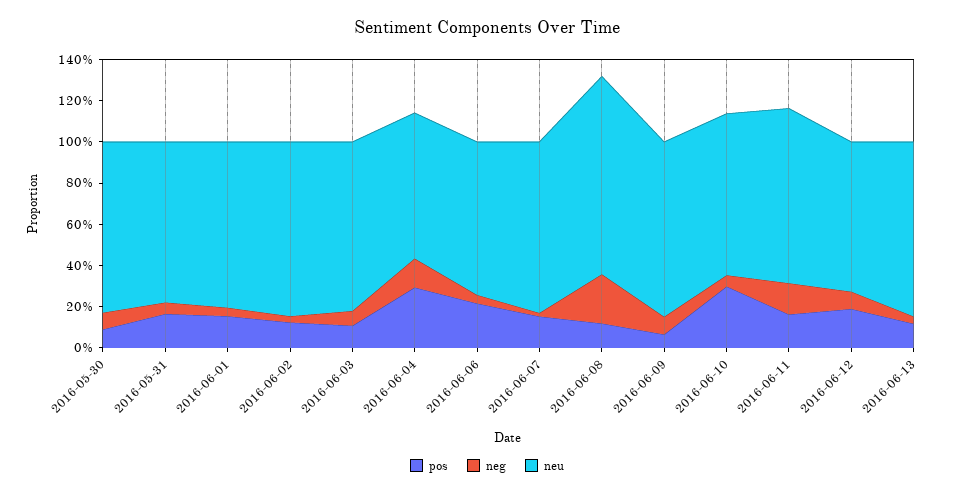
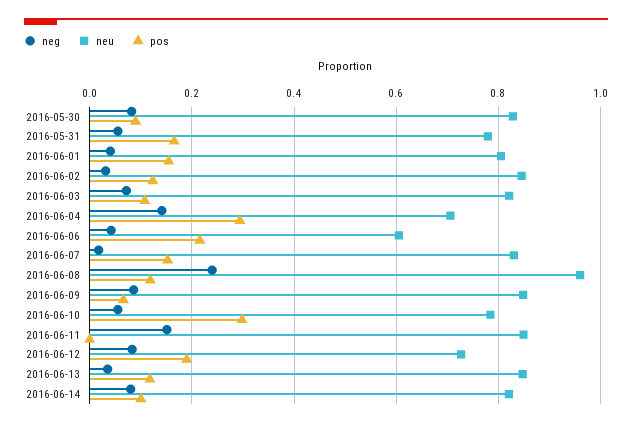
neu, 2016-06-06: 0.75 -> 0.6
pos, 2016-06-11: 0.15 -> 0
neg, 2016-06-14: none -> 0.08
neu, 2016-06-14: none -> 0.82
pos, 2016-06-14: none -> 0.1

